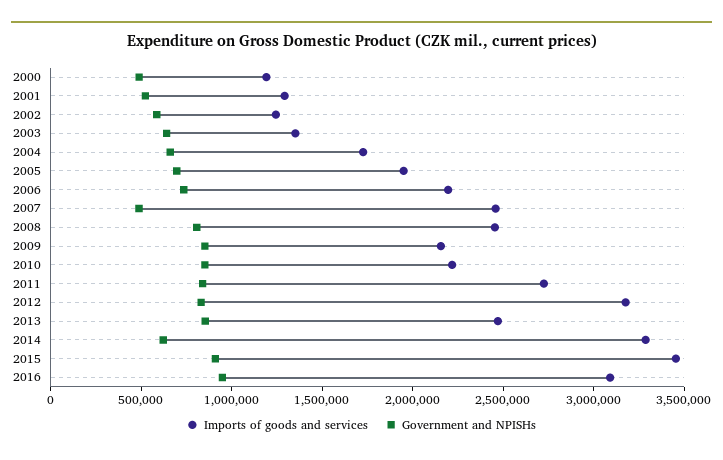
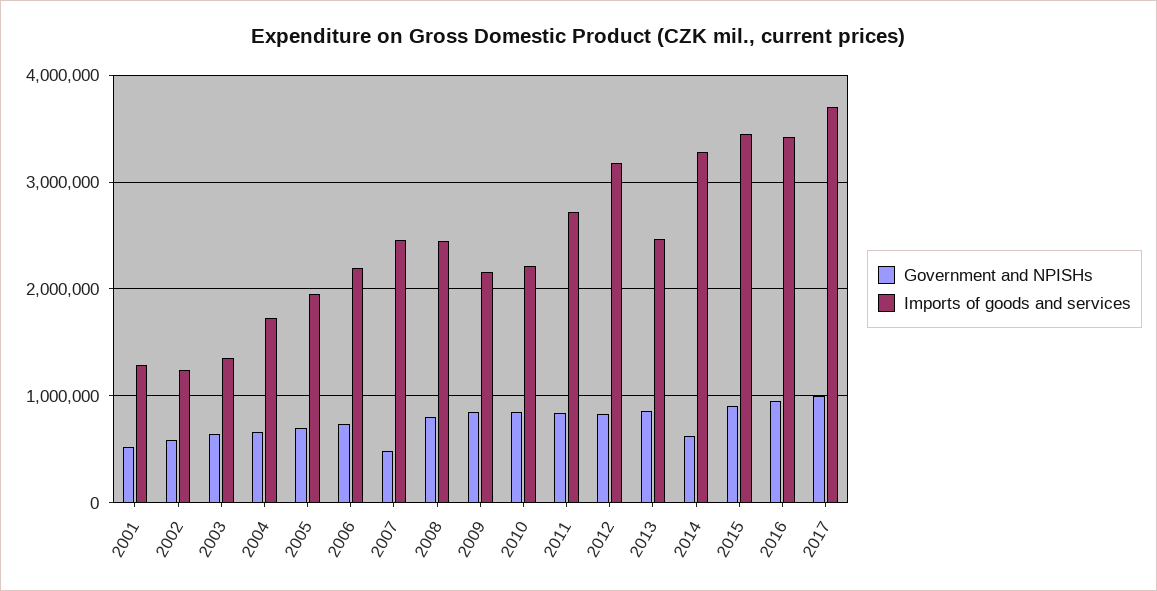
Imports of goods and services, 2000: 1200000 -> none
Government and NPISHs, 2000: 500000 -> none
Imports of goods and services, 2016: 3100000 -> 3400000
Government and NPISHs, 2017: none -> 1000000
Imports of goods and services, 2017: none -> 3700000

